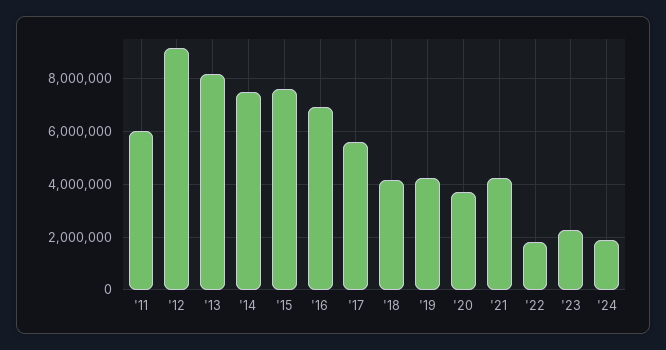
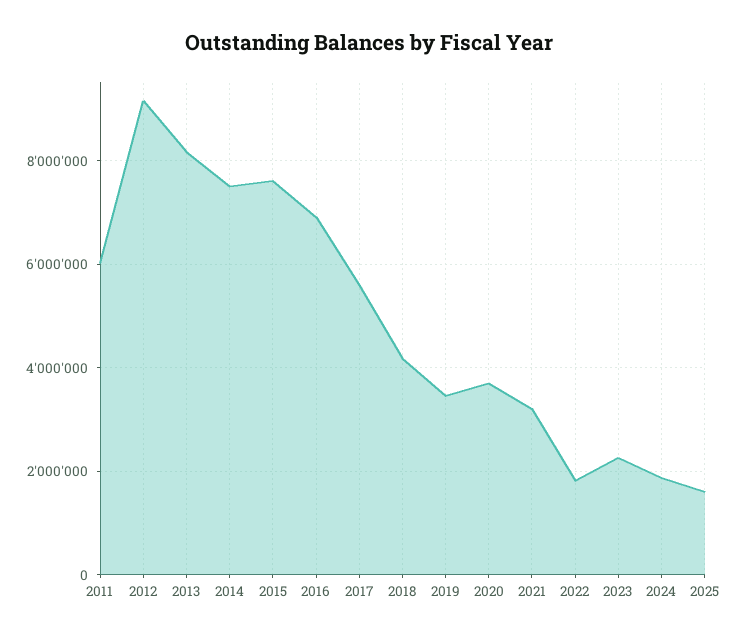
'19: 4250000 -> 3400000
'21: 4250000 -> 3200000
2025: none -> 1600000

